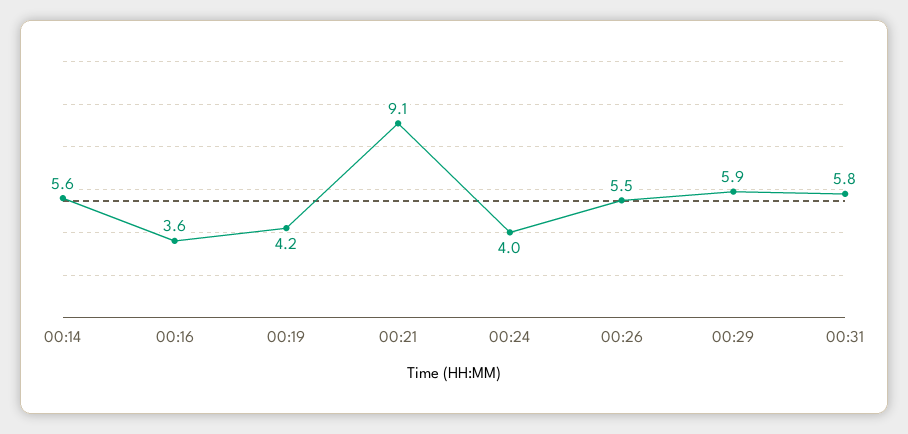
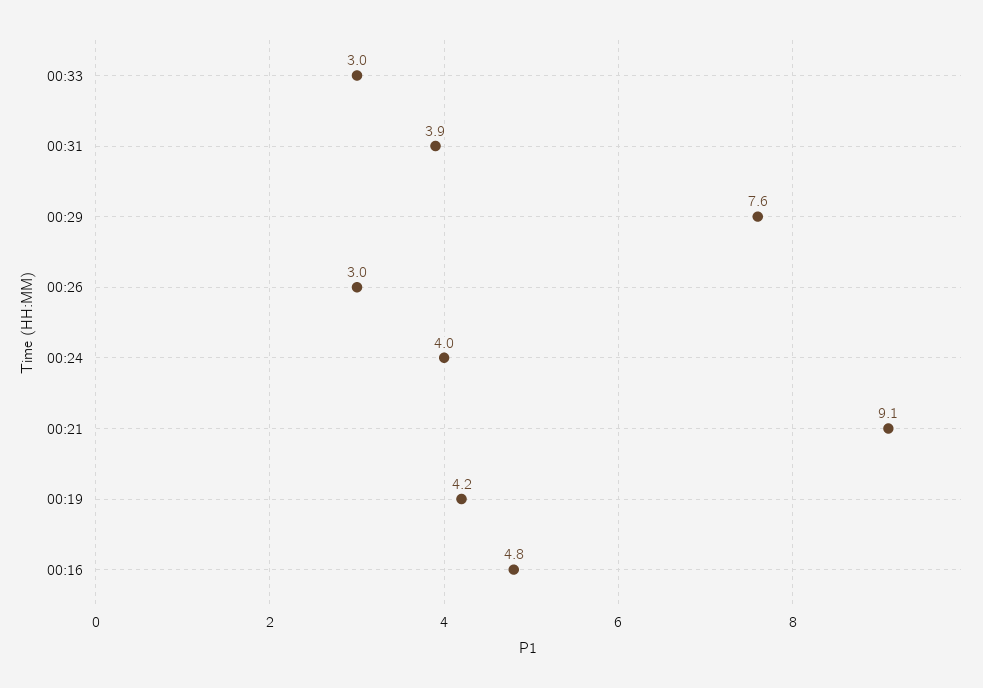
00:14: 5.6 -> none
00:16: 3.6 -> 4.8
00:26: 5.5 -> 3
00:29: 5.9 -> 7.6
00:31: 5.8 -> 3.9
00:33: none -> 3

